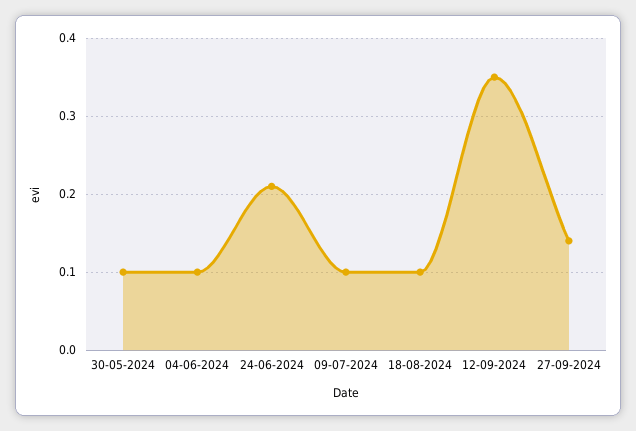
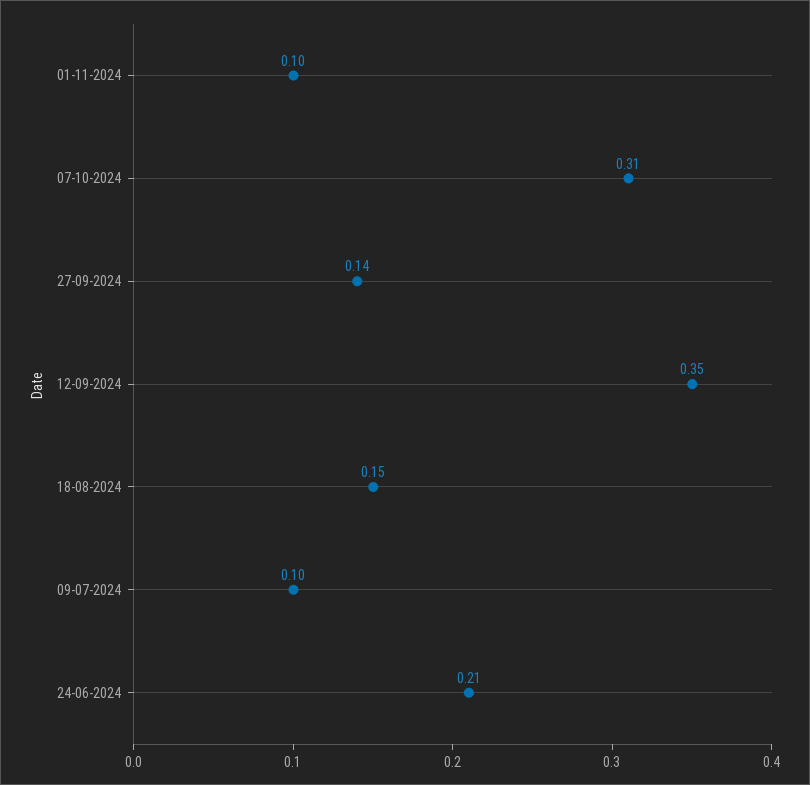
30-05-2024: 0.1 -> none
04-06-2024: 0.1 -> none
18-08-2024: 0.1 -> 0.15
01-11-2024: none -> 0.1
07-10-2024: none -> 0.31

